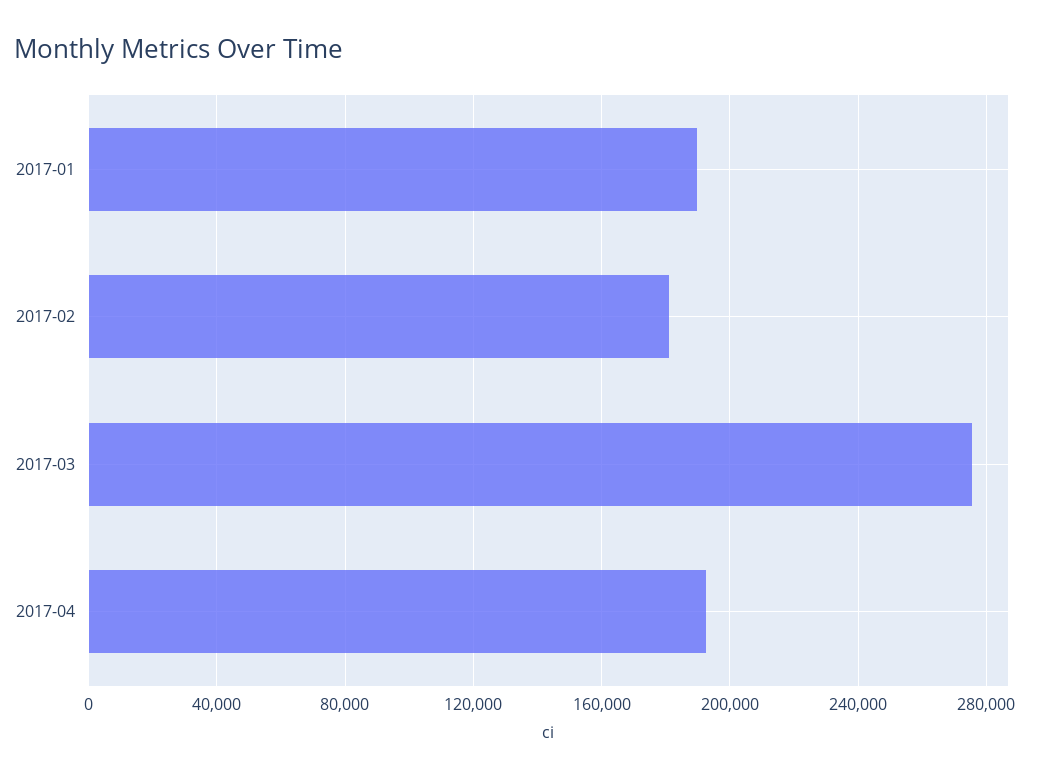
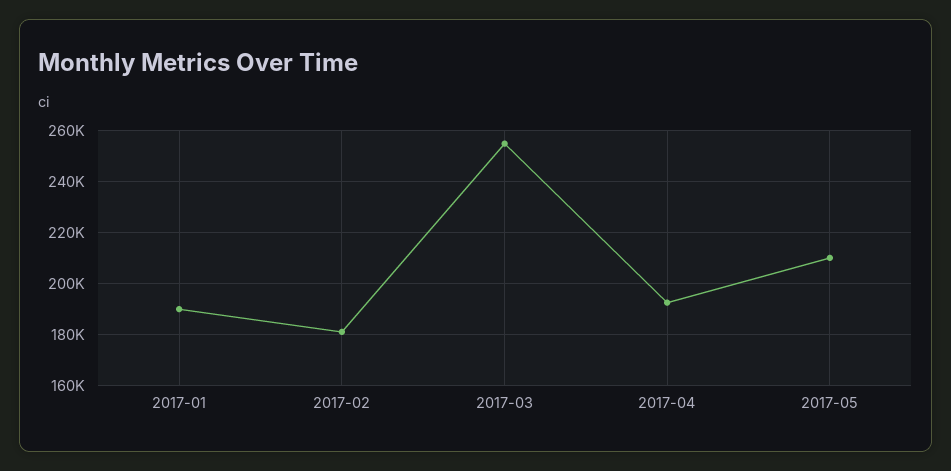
2017-03: 275000 -> 255000
2017-05: none -> 210000

